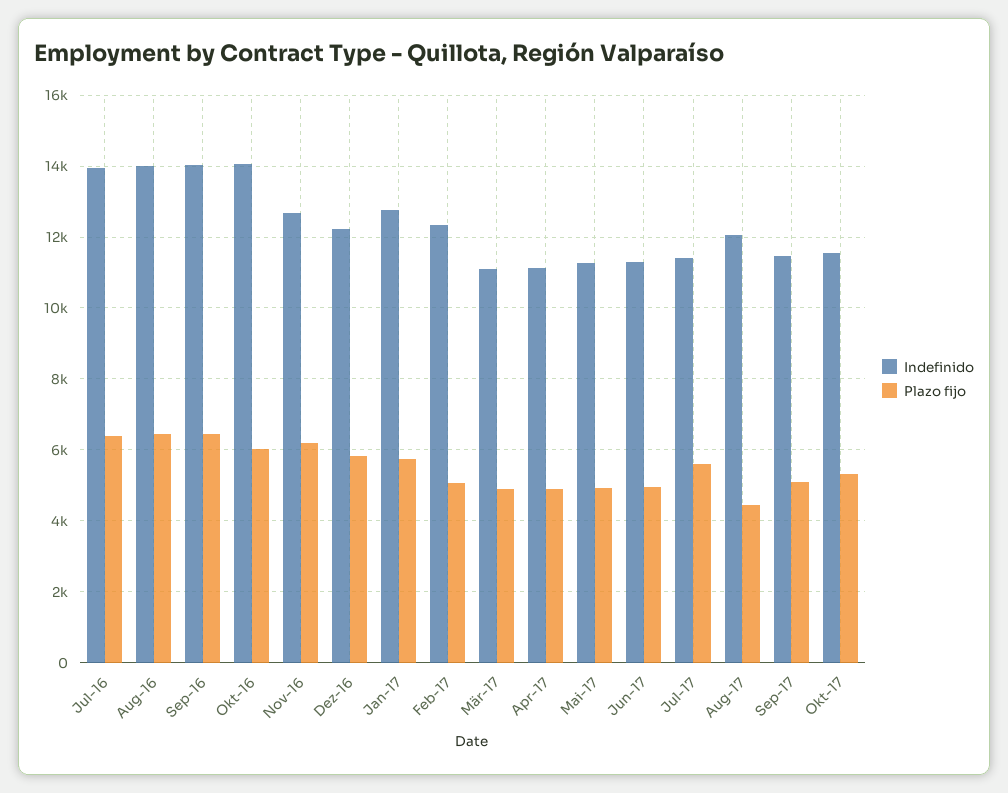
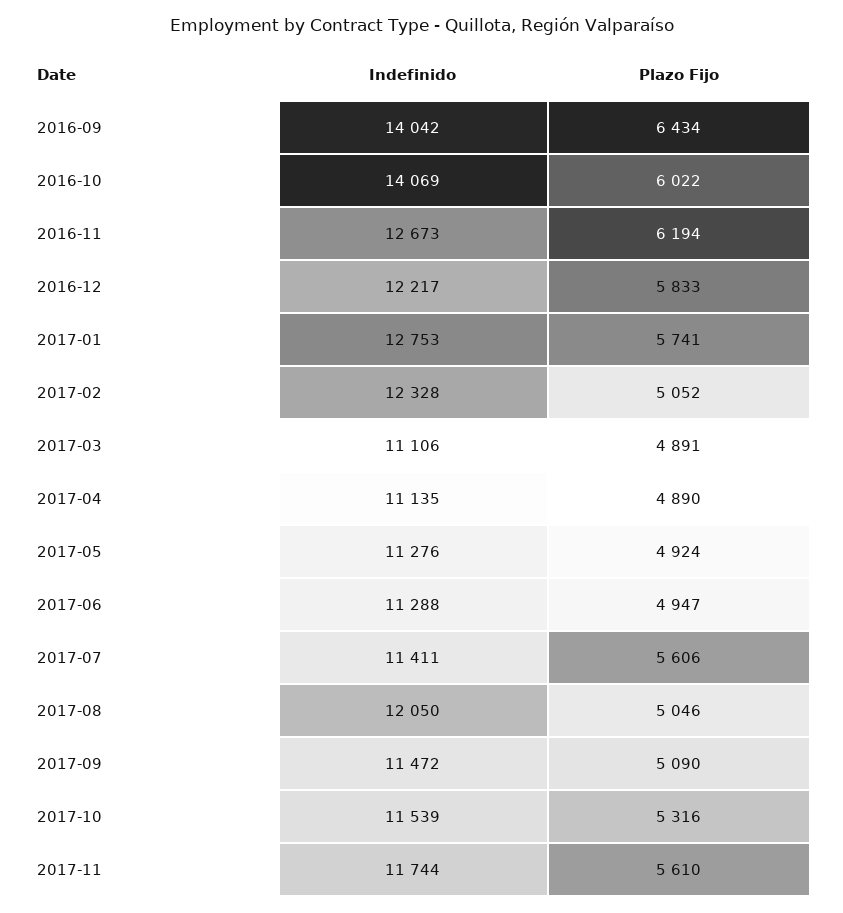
Indefinido, Jul-16: 14000 -> none
Plazo fijo, Jul-16: 6400 -> none
Indefinido, Aug-16: 14000 -> none
Plazo fijo, Aug-16: 6400 -> none
Plazo fijo, Aug-17: 4400 -> 5046
Indefinido, 2017-11: none -> 11744
Plazo fijo, 2017-11: none -> 5610

